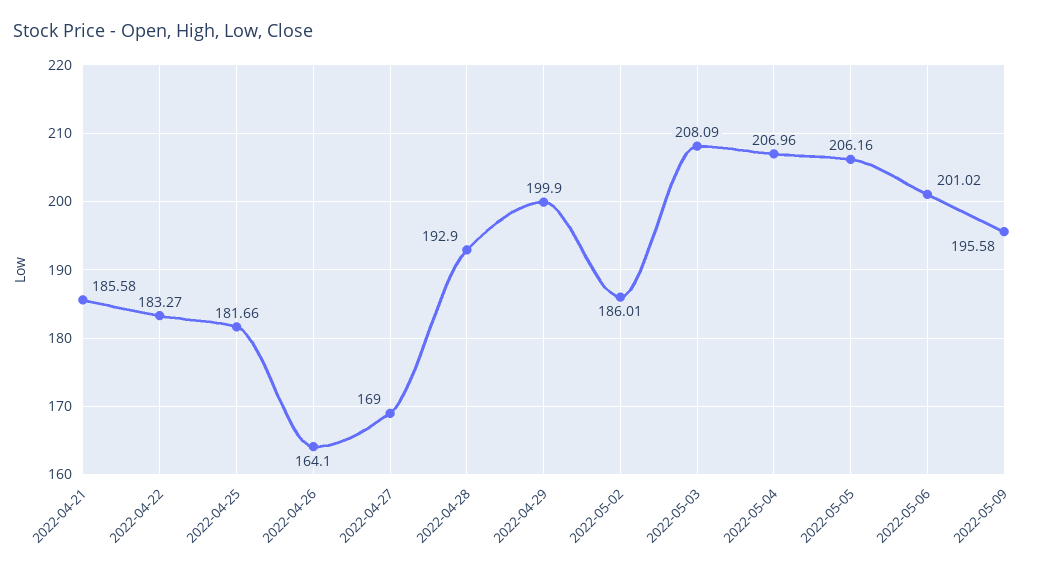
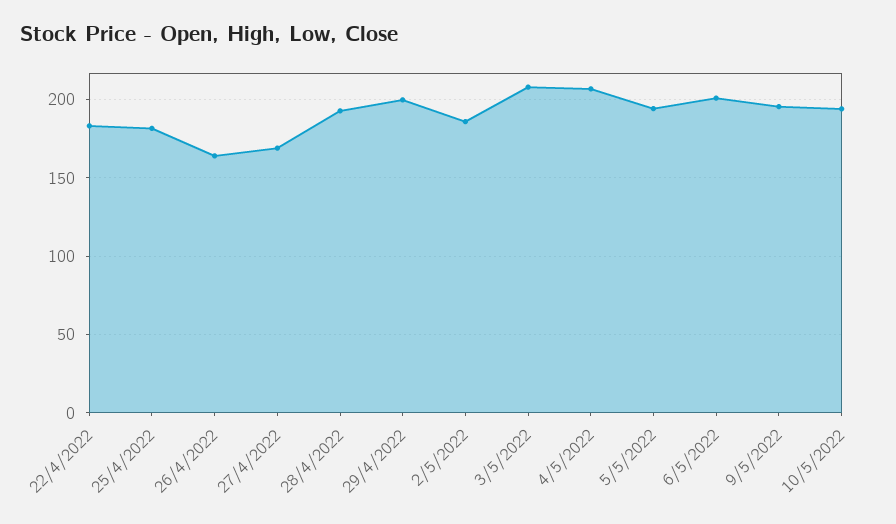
2022-04-21: 185.58 -> none
2022-05-05: 206.16 -> 195
10/5/2022: none -> 195

